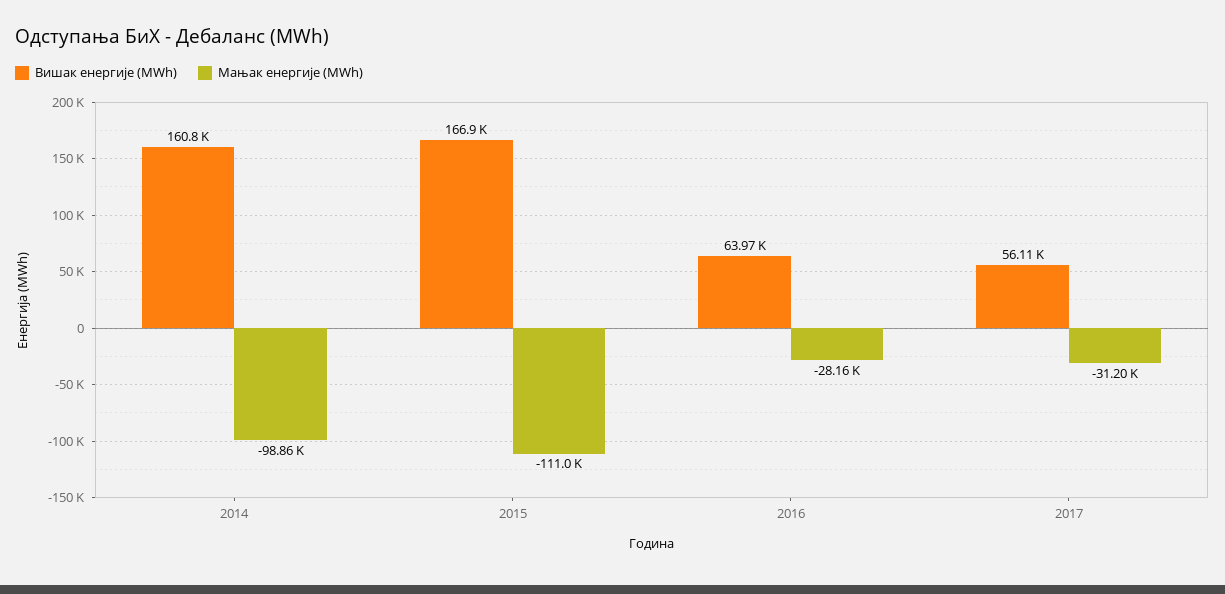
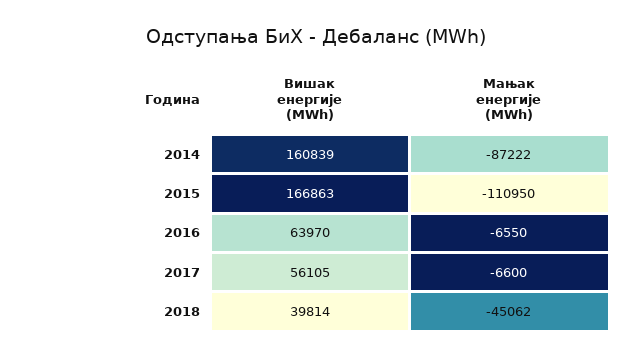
Мањак енергије (MWh), 2014: -98860 -> -87222
Мањак енергије (MWh), 2016: -28160 -> -6550
Мањак енергије (MWh), 2017: -31200 -> -6600
Вишак енергије (MWh), 2018: none -> 39814
Мањак енергије (MWh), 2018: none -> -45062

